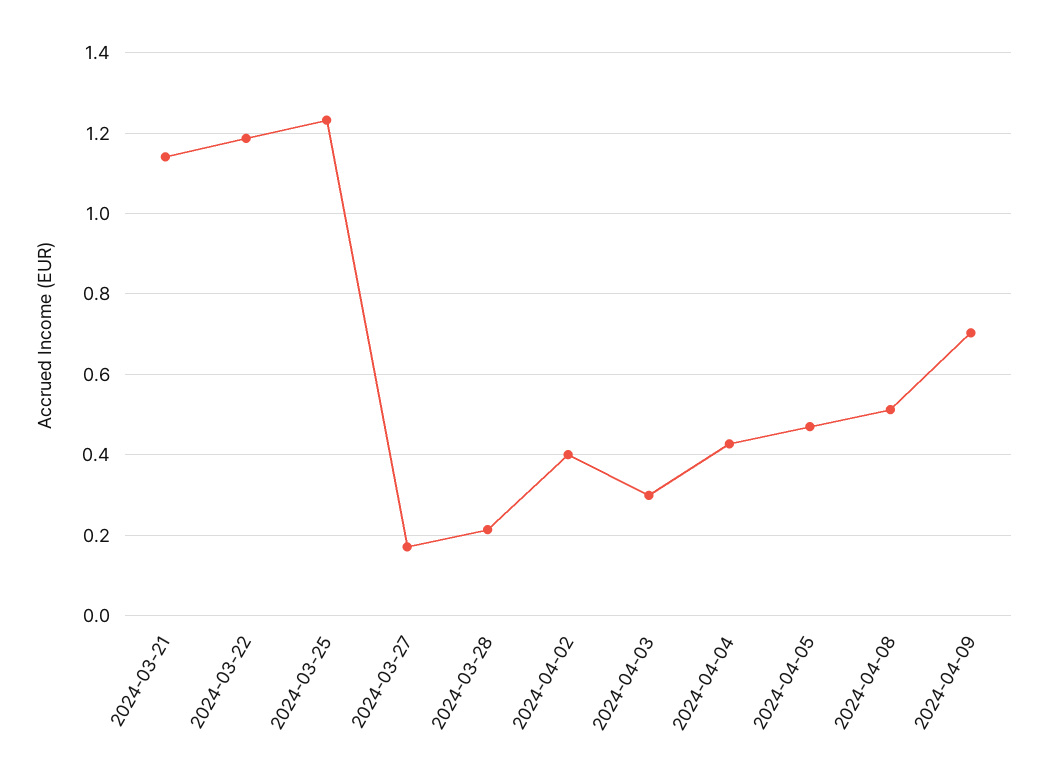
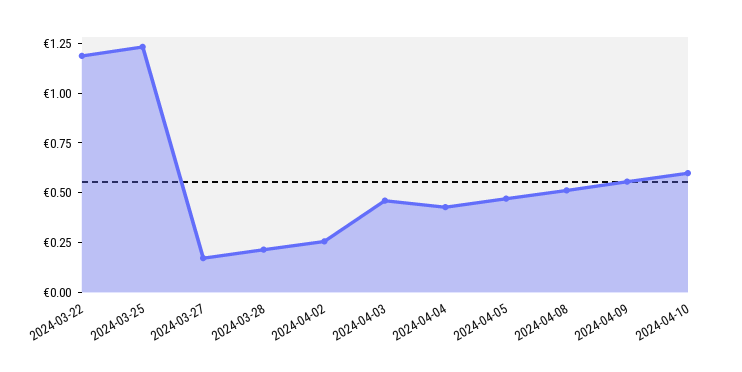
2024-03-21: 1.14 -> none
2024-04-02: 0.4 -> 0.25
2024-04-03: 0.3 -> 0.45
2024-04-09: 0.7 -> 0.55
2024-04-10: none -> 0.6

